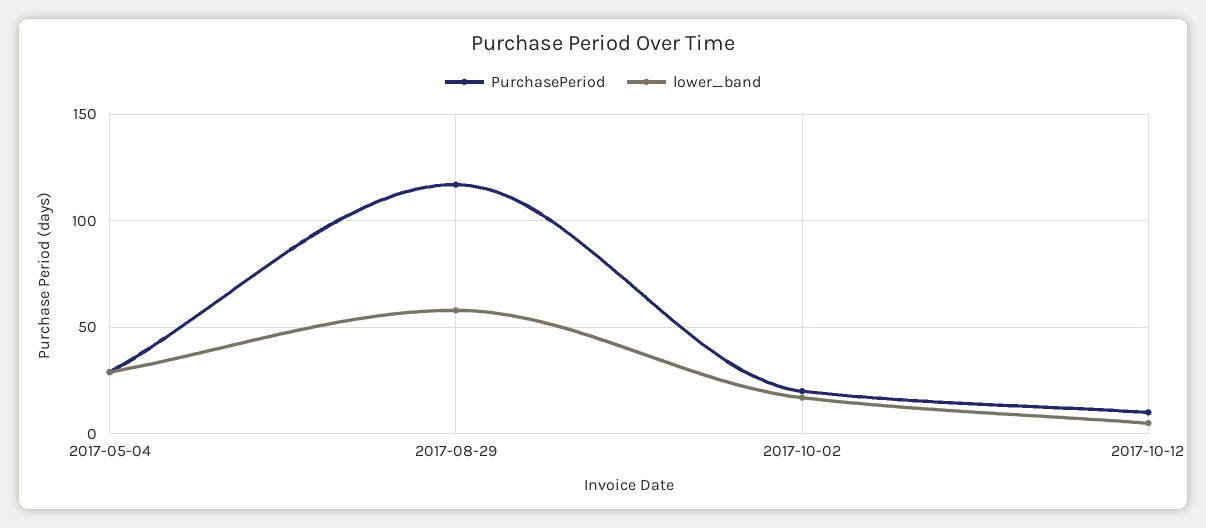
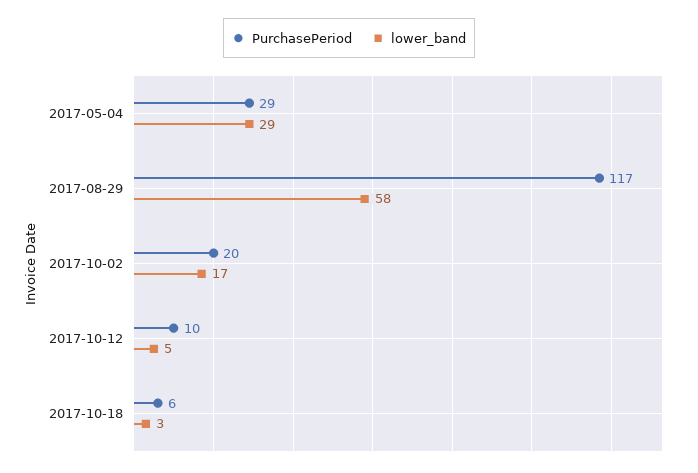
PurchasePeriod, 2017-10-18: none -> 6
lower_band, 2017-10-18: none -> 3

